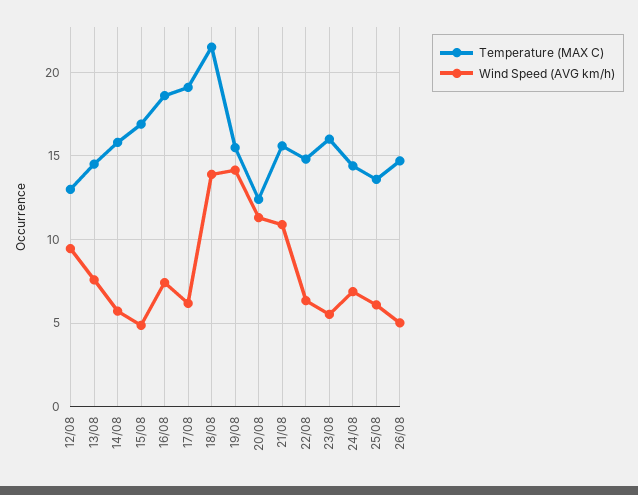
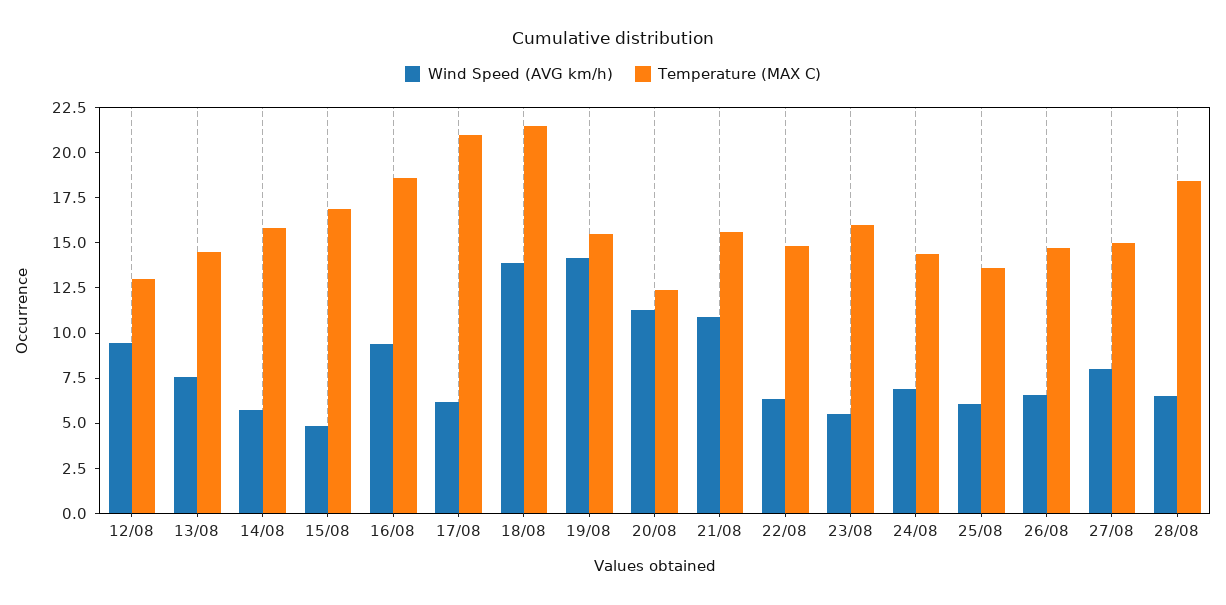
Wind Speed (AVG km/h), 16/08: 7.5 -> 9.5
Temperature (MAX C), 17/08: 19 -> 21
Wind Speed (AVG km/h), 26/08: 5 -> 6.5
Wind Speed (AVG km/h), 27/08: none -> 8
Temperature (MAX C), 27/08: none -> 15
Wind Speed (AVG km/h), 28/08: none -> 6.5
Temperature (MAX C), 28/08: none -> 18.5

